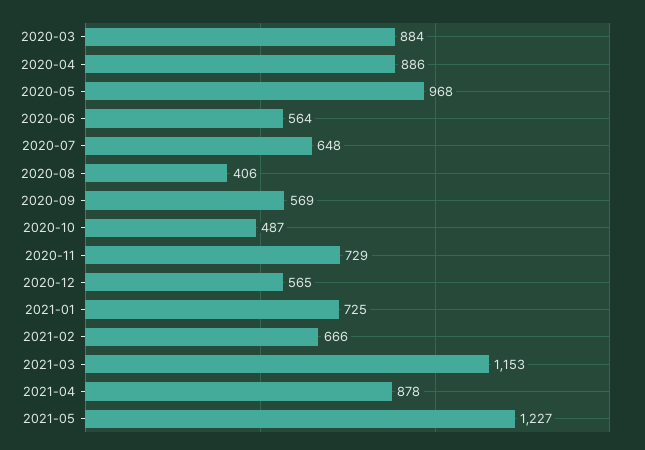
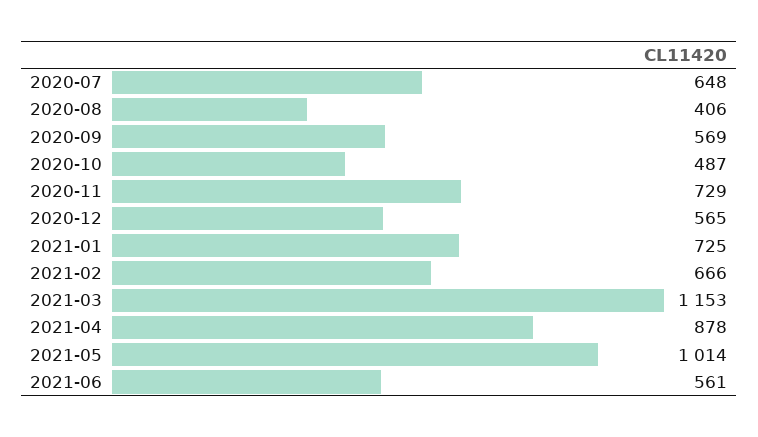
2020-03: 884 -> none
2020-04: 886 -> none
2020-05: 968 -> none
2020-06: 564 -> none
2021-05: 1227 -> 1014
2021-06: none -> 561

